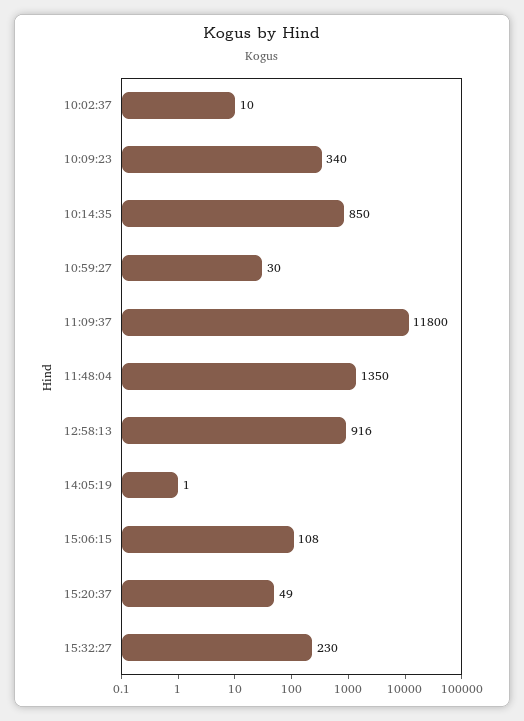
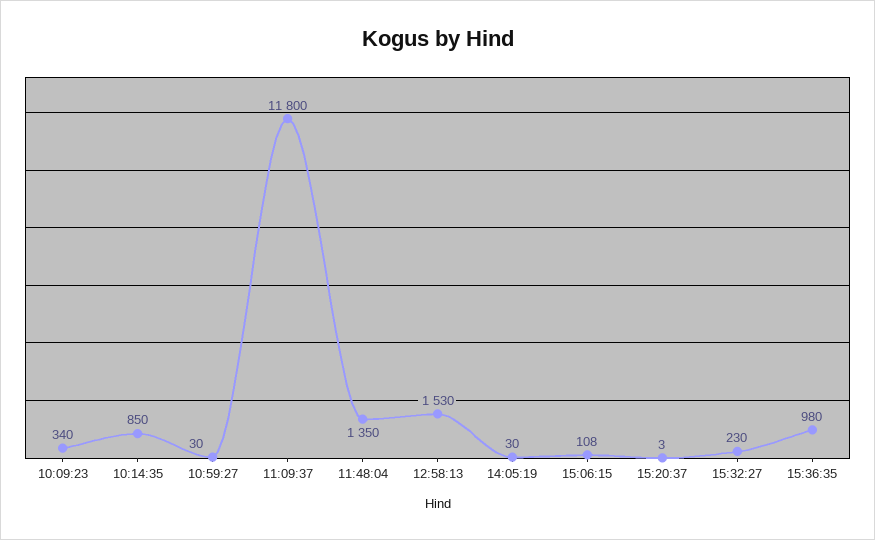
10:02:37: 10 -> none
12:58:13: 916 -> 1530
14:05:19: 1 -> 30
15:20:37: 49 -> 3
15:36:35: none -> 980

